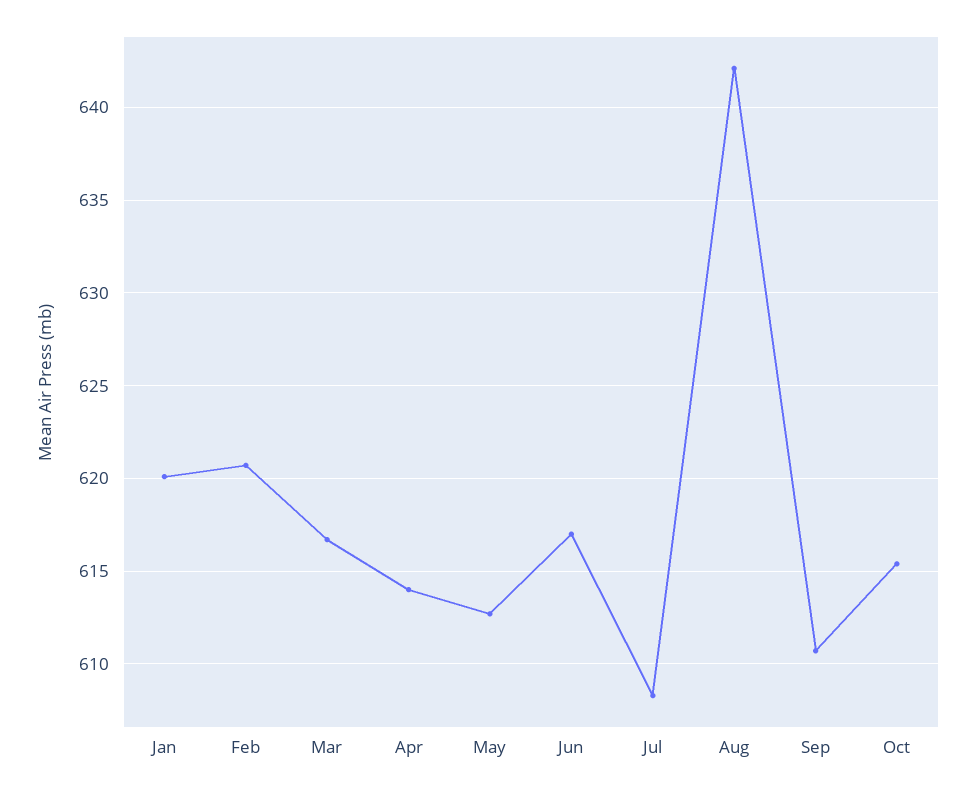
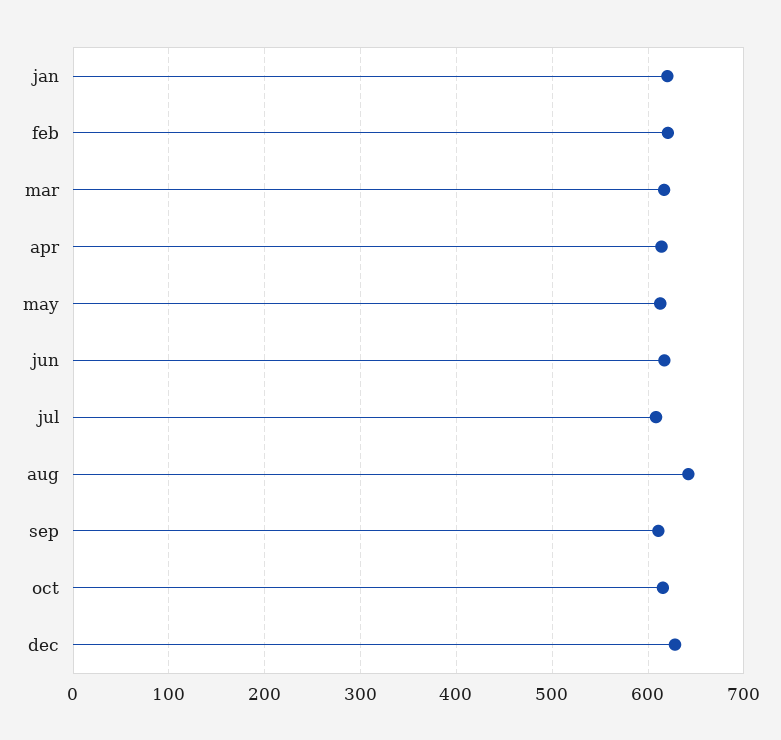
dec: none -> 630

